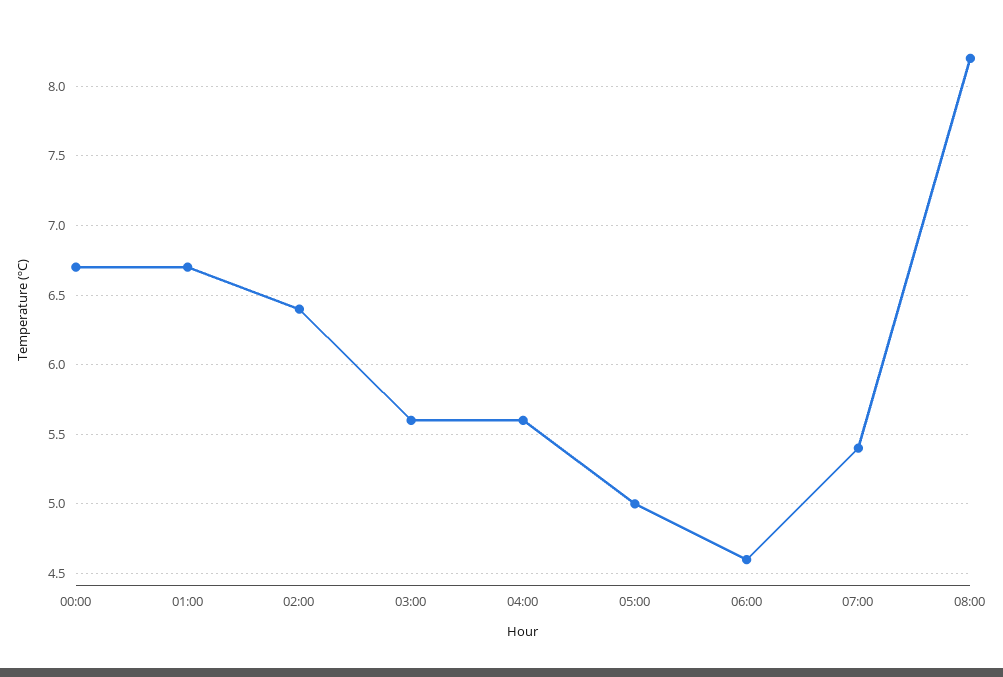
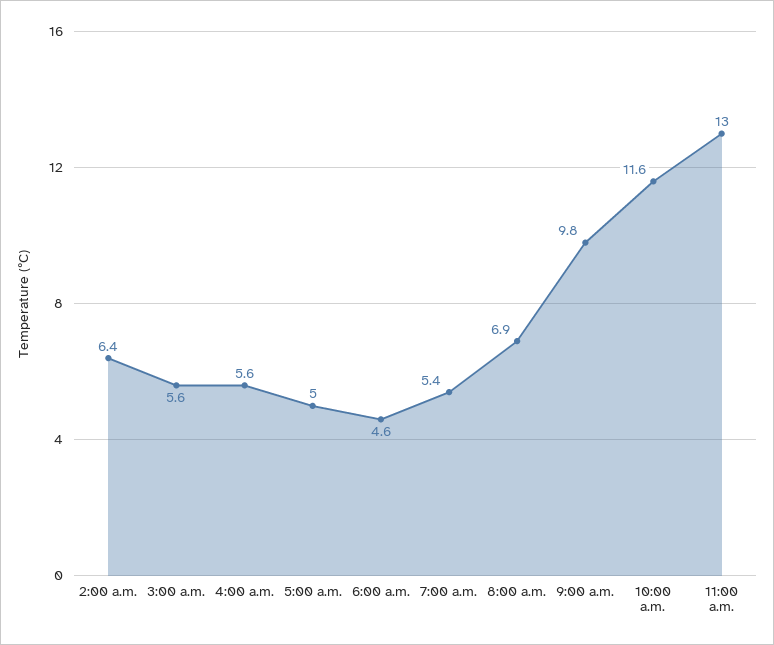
00:00: 6.7 -> none
01:00: 6.7 -> none
08:00: 8.2 -> 6.9
9:00 a.m.: none -> 9.8
10:00 a.m.: none -> 11.6
11:00 a.m.: none -> 13

